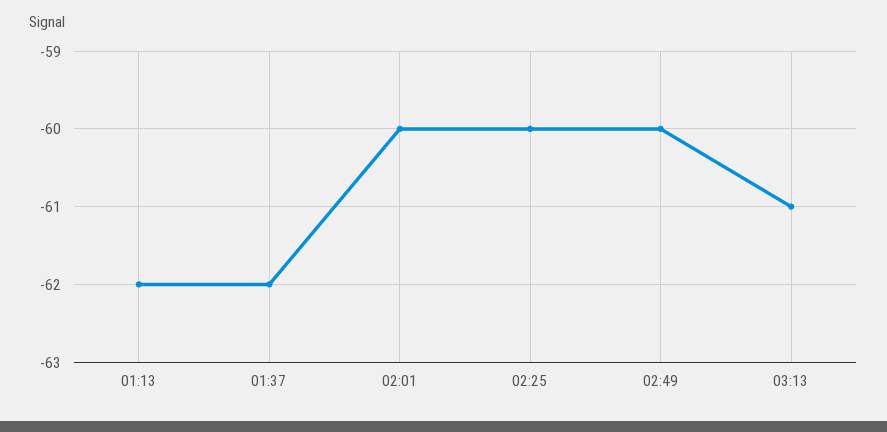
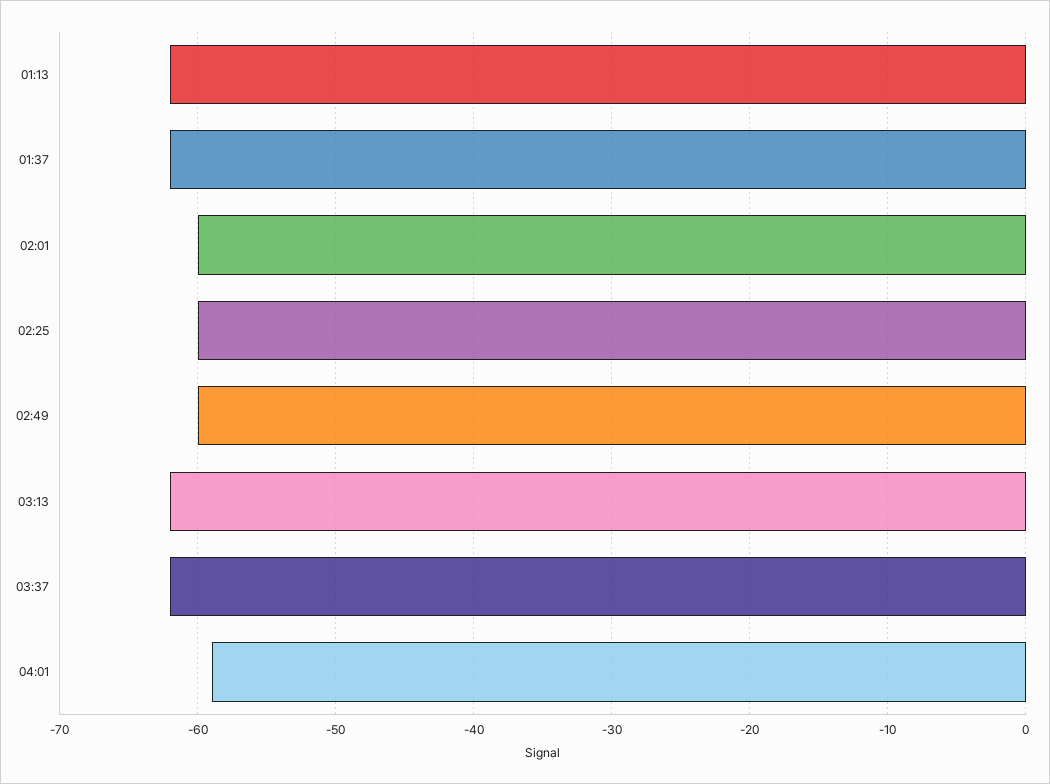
03:13: -61 -> -62
03:37: none -> -62
04:01: none -> -59

